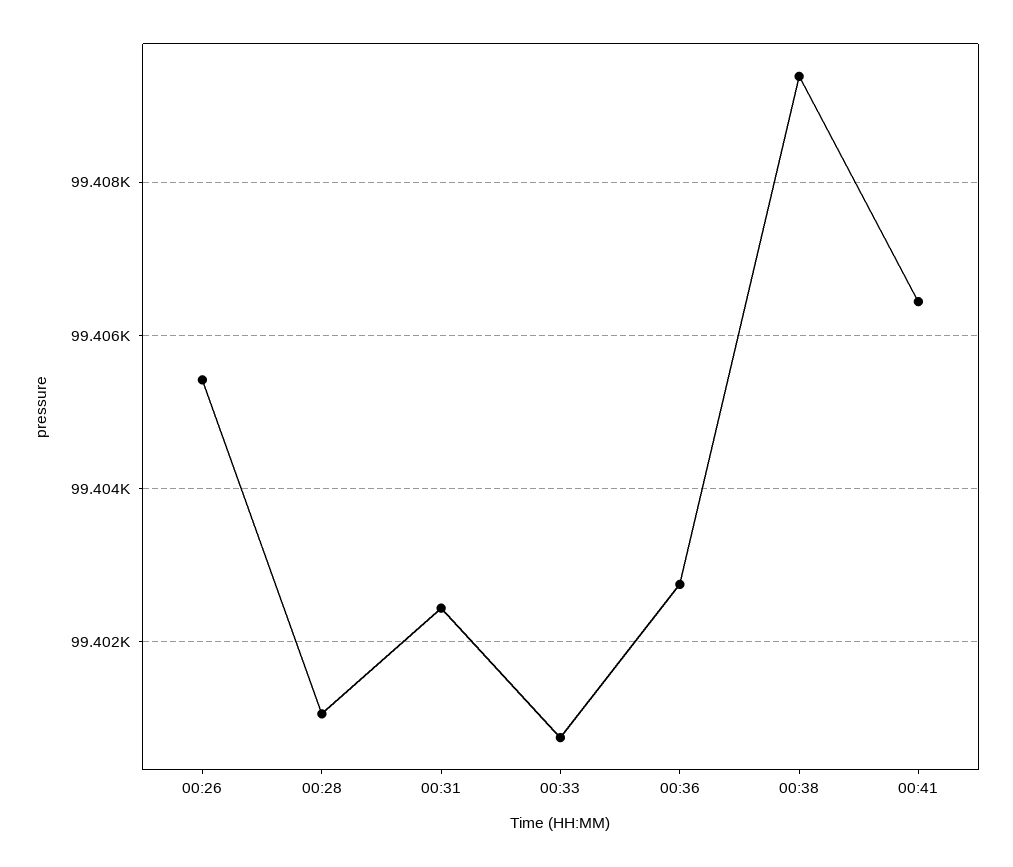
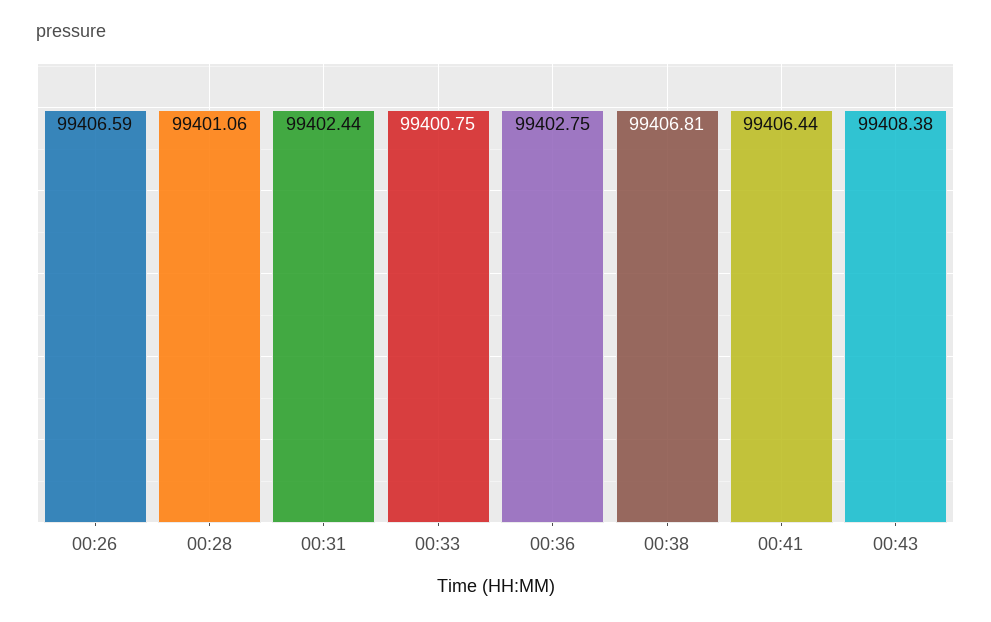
00:26: 99405.4 -> 99406.59
00:38: 99409.4 -> 99406.81
00:43: none -> 99408.38

